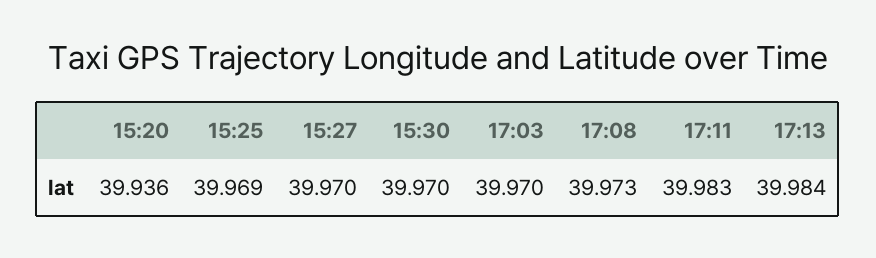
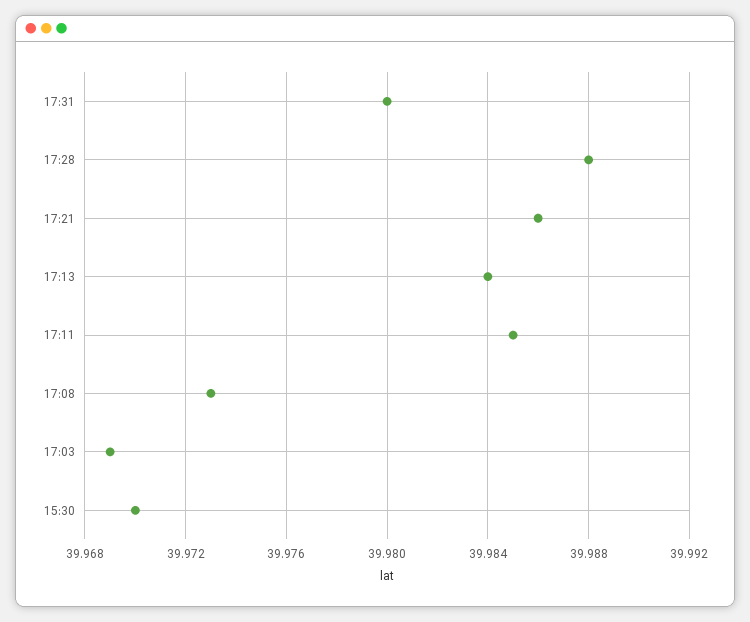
15:20: 39.936 -> none
15:25: 39.969 -> none
15:27: 39.97 -> none
17:03: 39.97 -> 39.969
17:11: 39.983 -> 39.985
17:31: none -> 39.98
17:28: none -> 39.988
17:21: none -> 39.986

